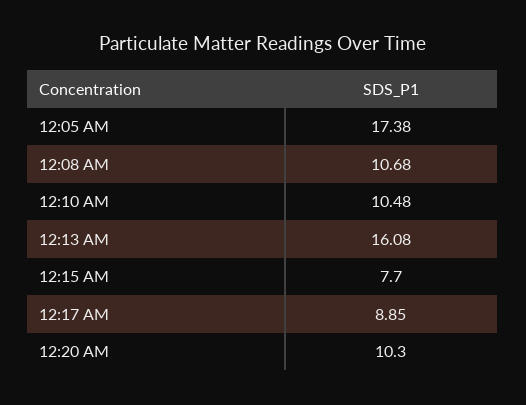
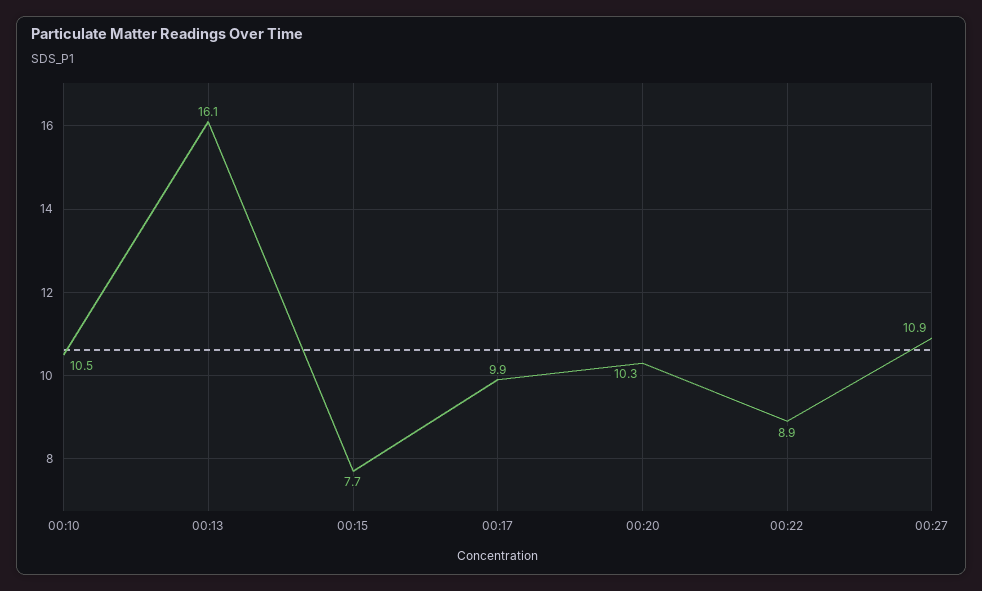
12:05 AM: 17.38 -> none
12:08 AM: 10.68 -> none
12:17 AM: 8.85 -> 9.9
00:22: none -> 8.9
00:27: none -> 10.9

